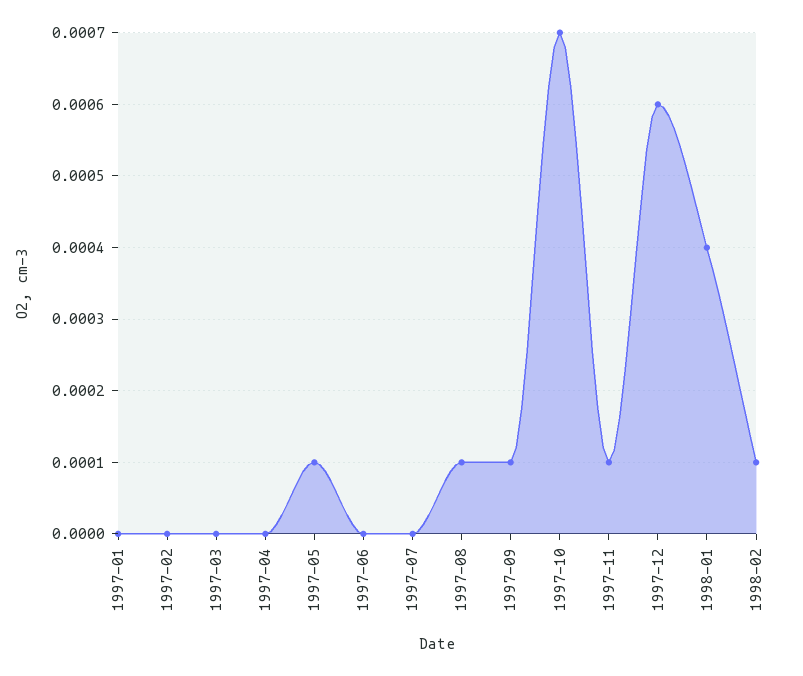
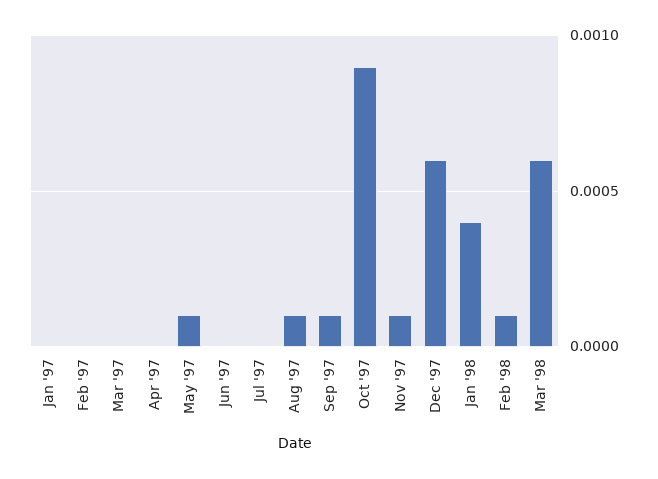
1997-10: 0.0007 -> 0.0009
Mar '98: none -> 0.0006

